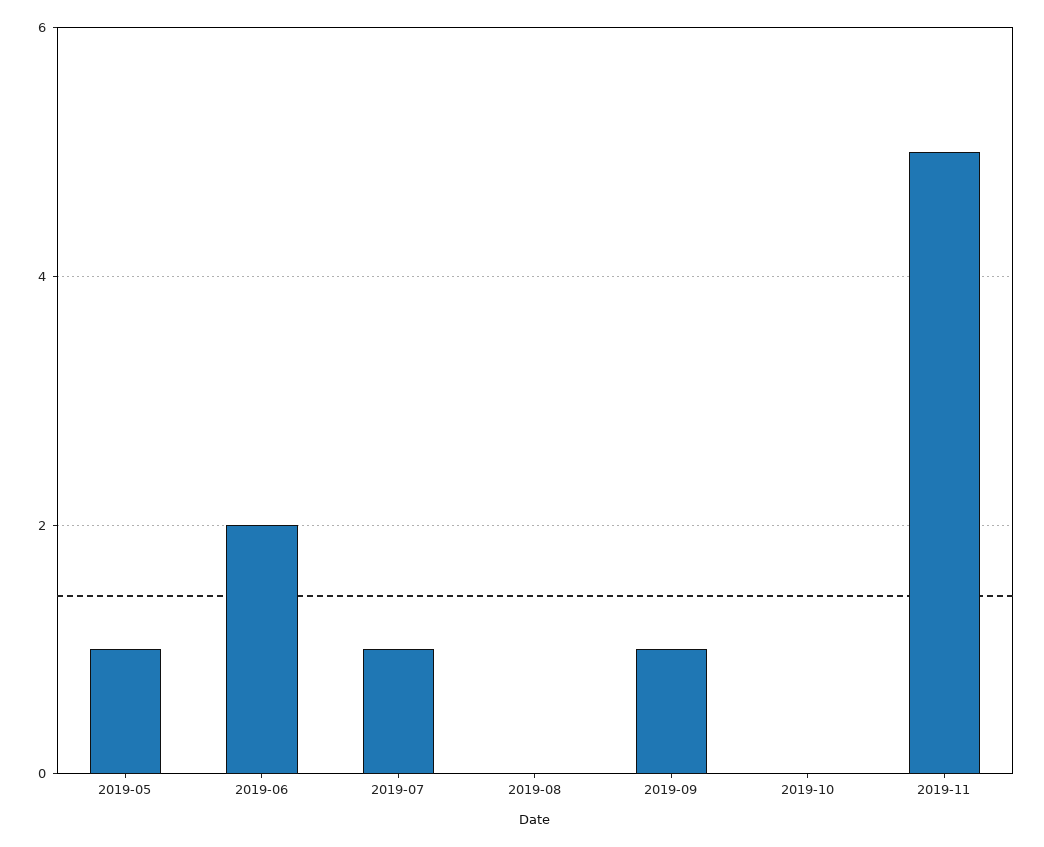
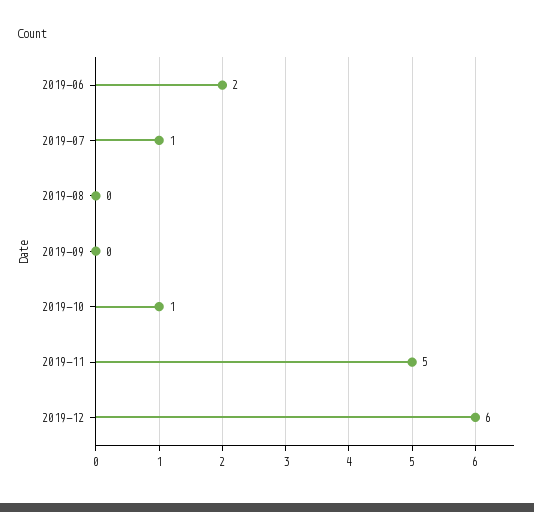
2019-05: 1 -> none
2019-09: 1 -> 0
2019-10: 0 -> 1
2019-12: none -> 6

